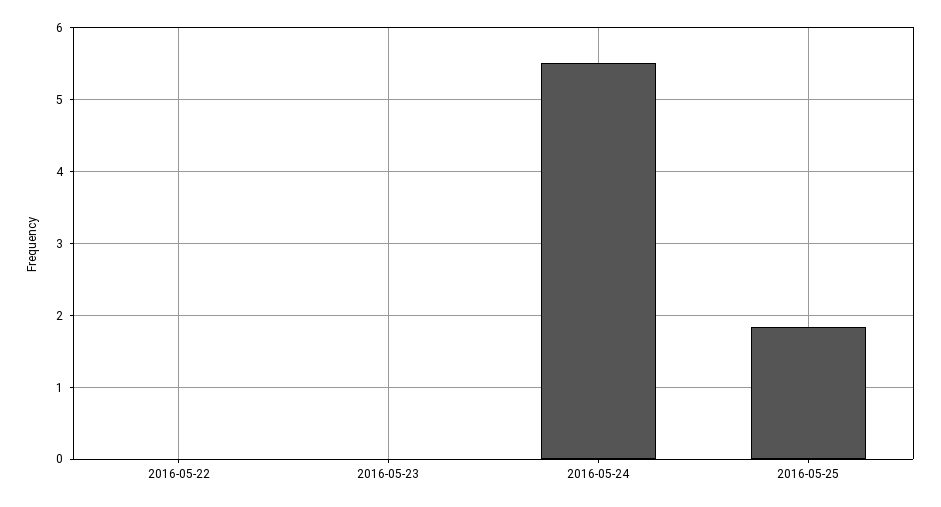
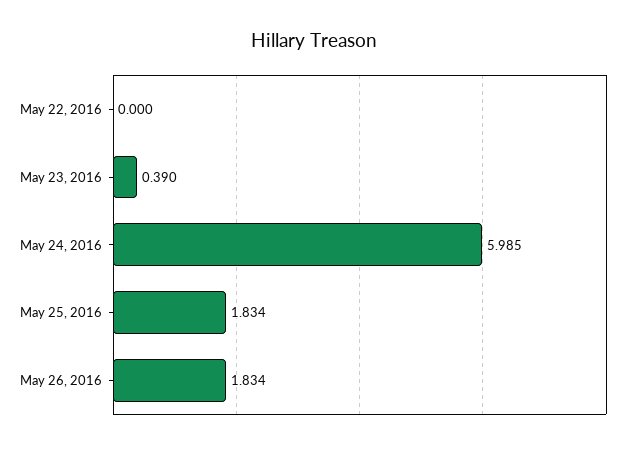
2016-05-23: 0 -> 0.39
2016-05-24: 5.5 -> 5.985
May 26, 2016: none -> 1.834

